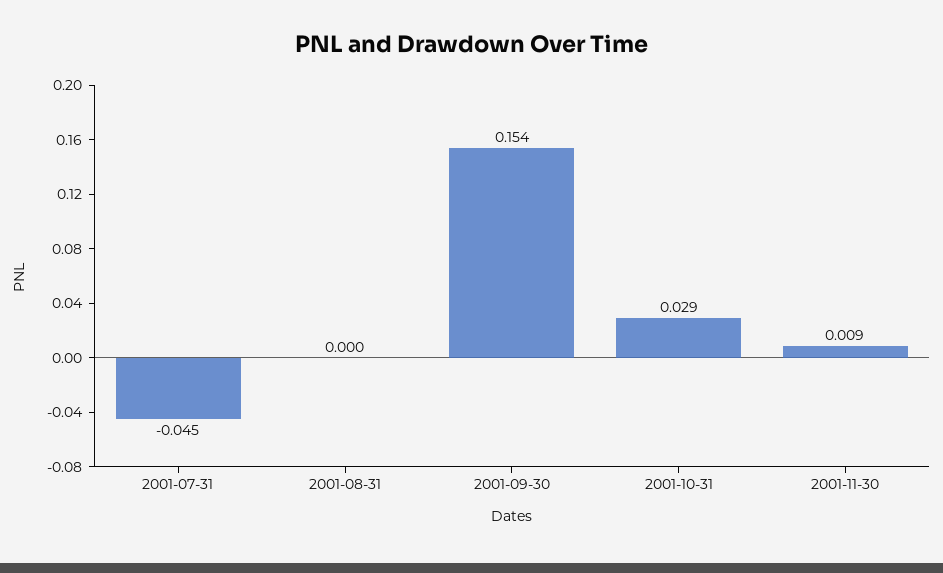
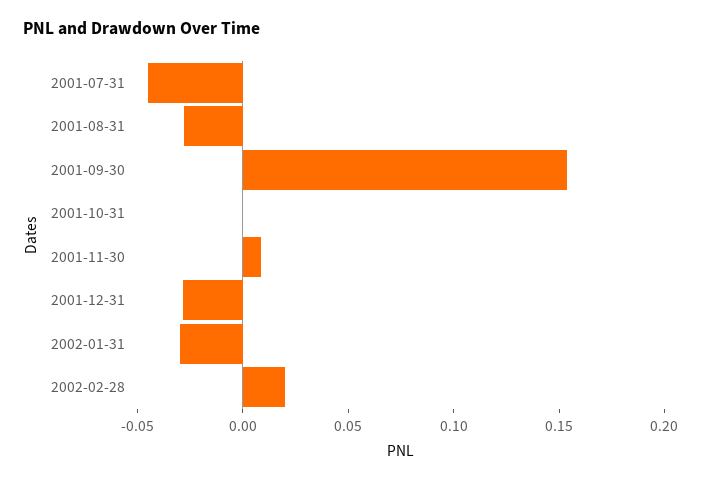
2001-08-31: 0 -> -0.03
2001-10-31: 0.029 -> 0
2001-12-31: none -> -0.03
2002-01-31: none -> -0.03
2002-02-28: none -> 0.02

